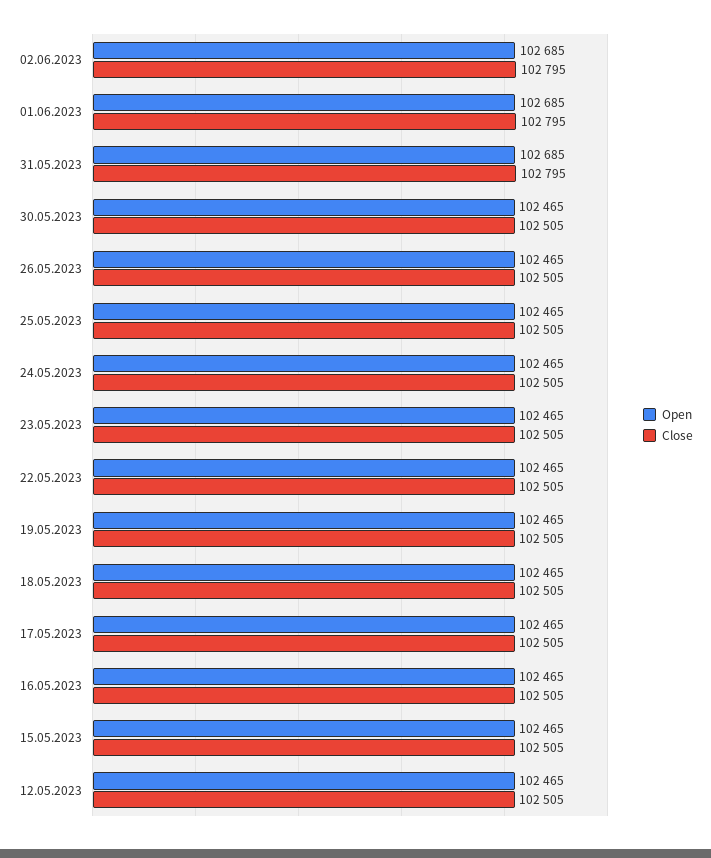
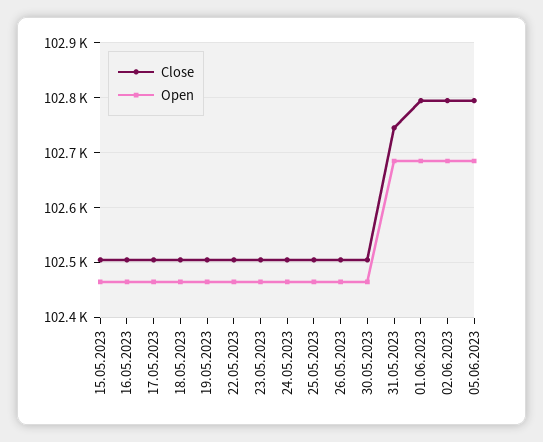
Close, 31.05.2023: 102795 -> 102740
Open, 12.05.2023: 102465 -> none
Close, 12.05.2023: 102505 -> none
Close, 05.06.2023: none -> 102800
Open, 05.06.2023: none -> 102680

